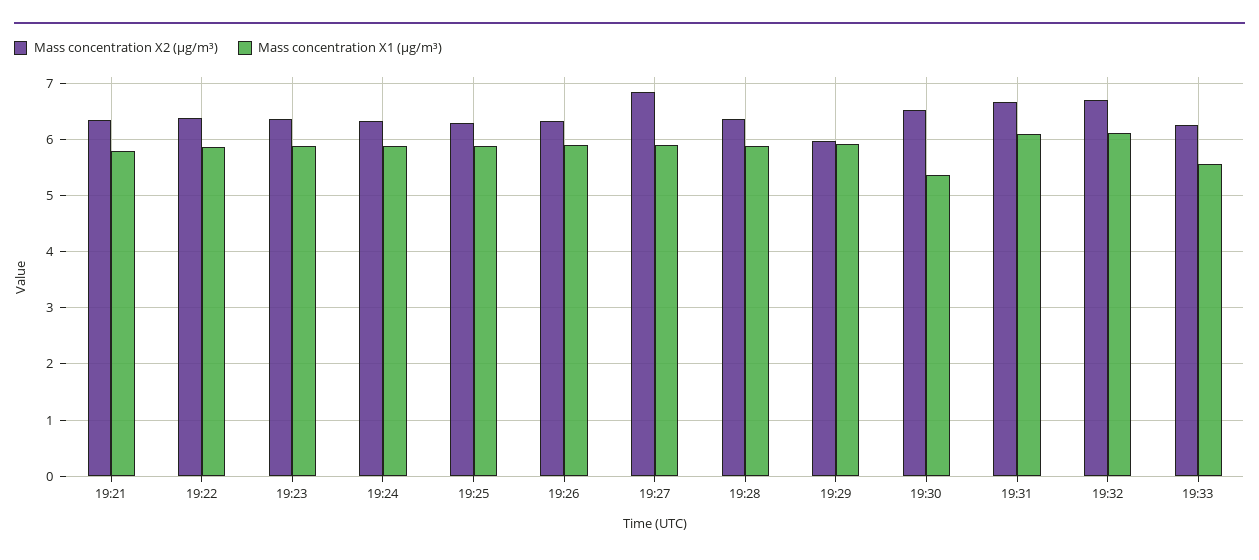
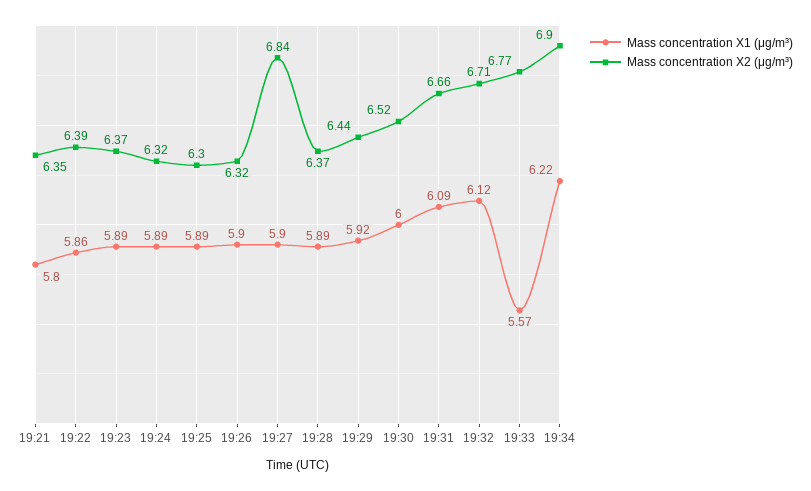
Mass concentration X2 (μg/m³), 19:29: 6 -> 6.44
Mass concentration X1 (μg/m³), 19:30: 5.4 -> 6
Mass concentration X2 (μg/m³), 19:33: 6.2 -> 6.77
Mass concentration X1 (μg/m³), 19:34: none -> 6.22
Mass concentration X2 (μg/m³), 19:34: none -> 6.9

